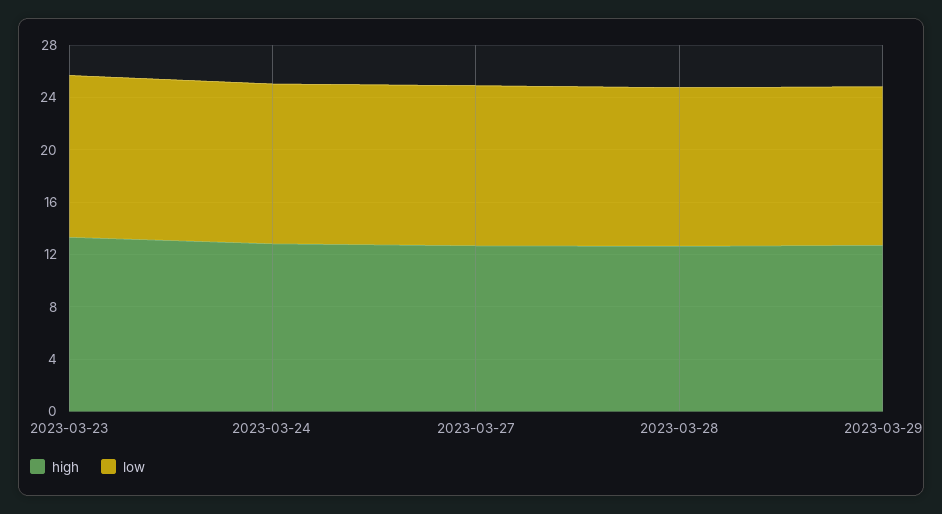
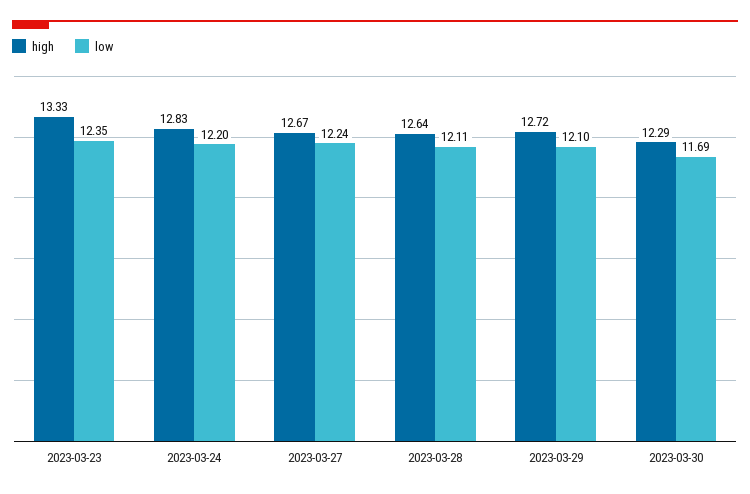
high, 2023-03-30: none -> 12.29
low, 2023-03-30: none -> 11.69

